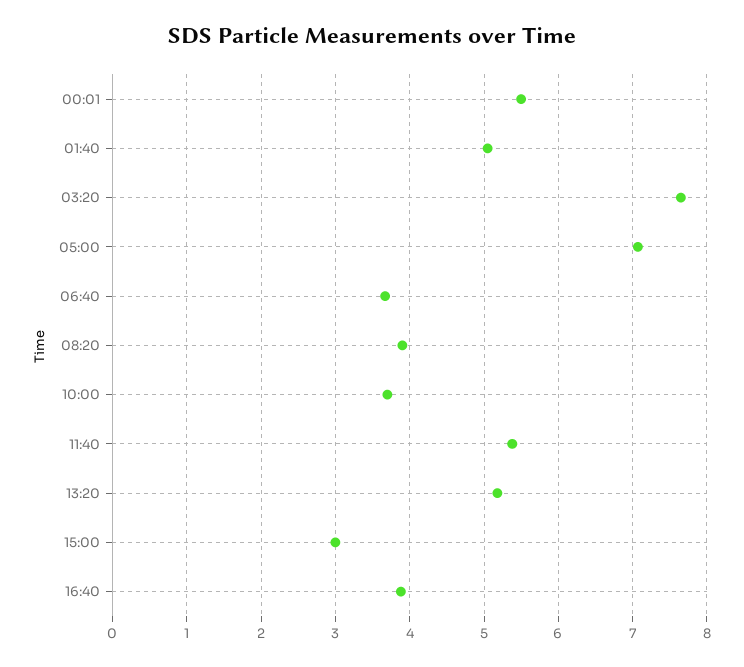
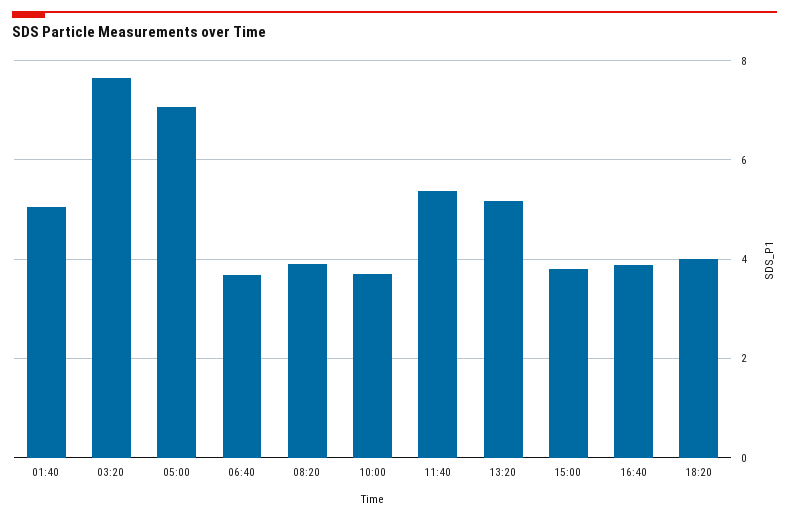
00:01: 5.5 -> none
15:00: 3 -> 3.8
18:20: none -> 4

